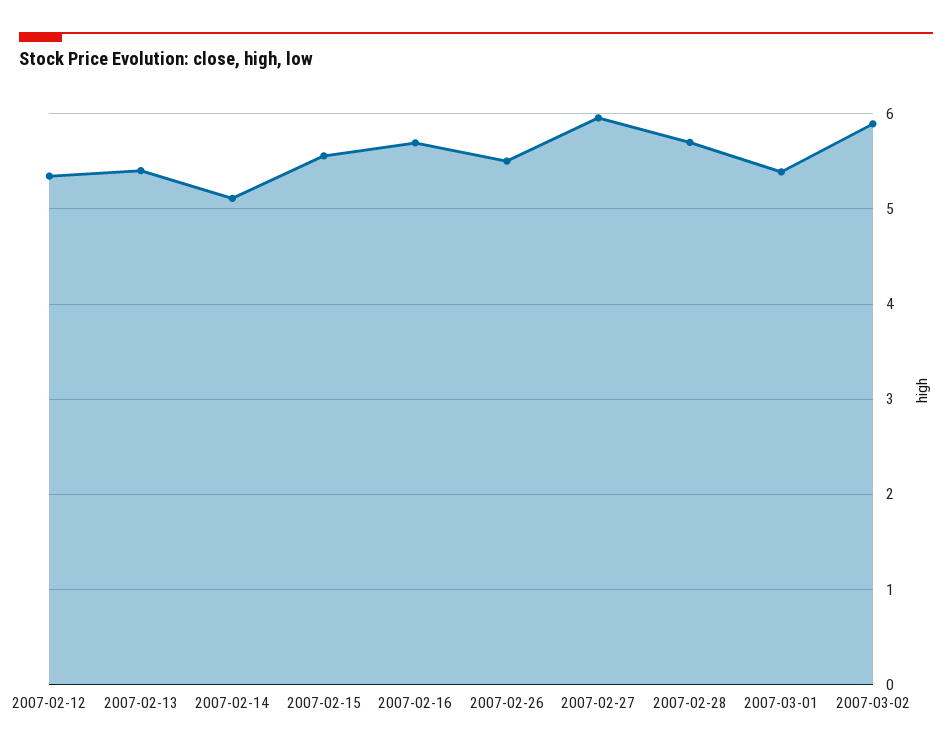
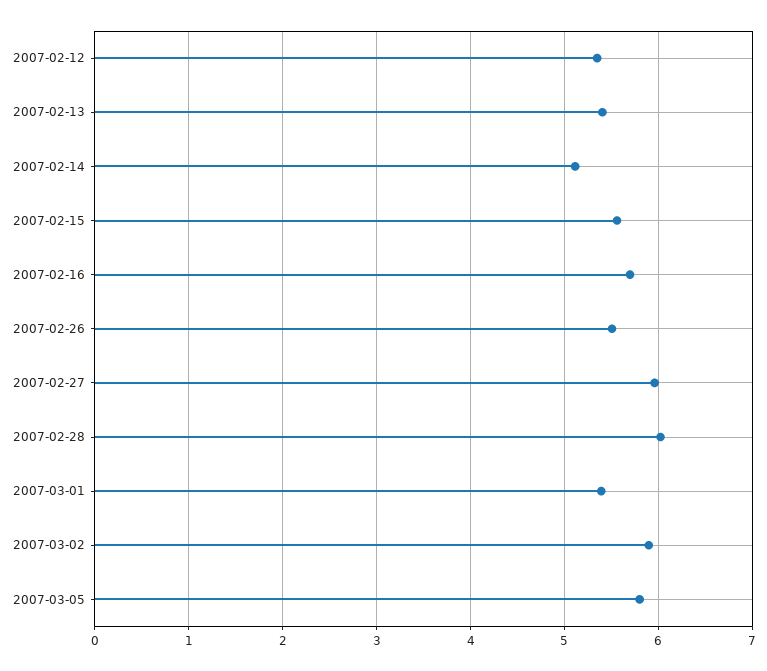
2007-02-28: 5.7 -> 6
2007-03-05: none -> 5.8

